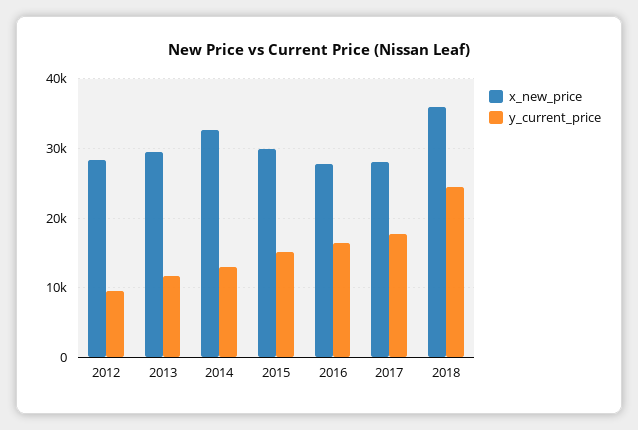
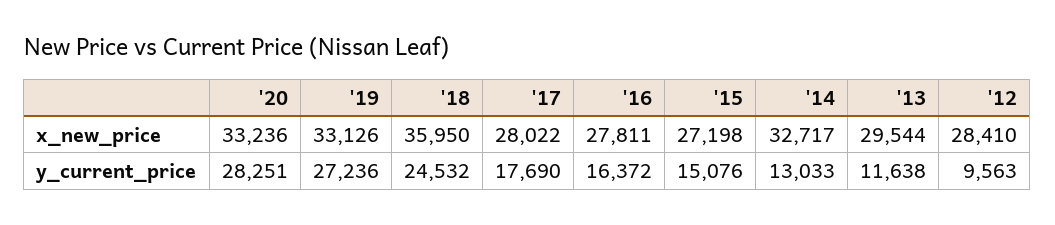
x_new_price, 2015: 30000 -> 27198
x_new_price, '20: none -> 33236
x_new_price, '19: none -> 33126
y_current_price, '20: none -> 28251
y_current_price, '19: none -> 27236

